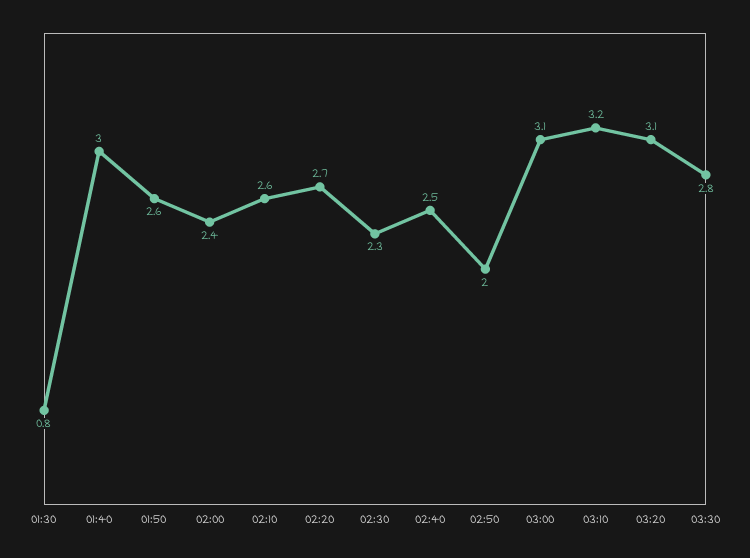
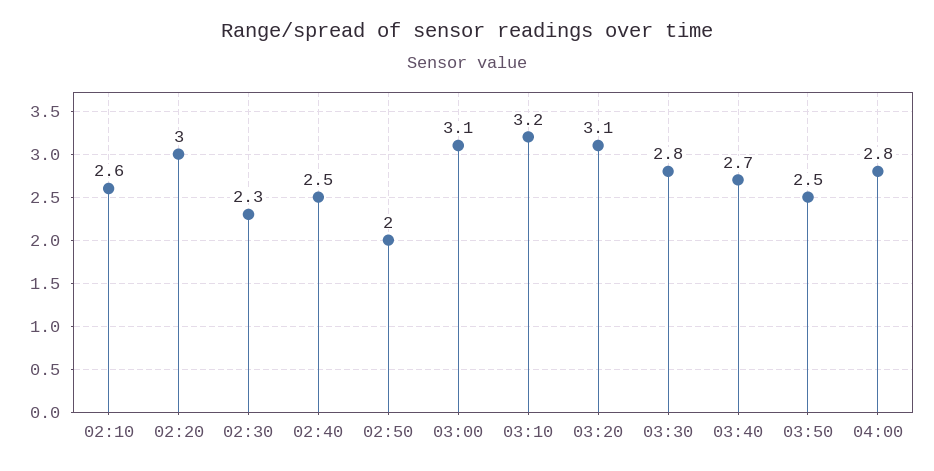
01:30: 0.8 -> none
01:40: 3 -> none
01:50: 2.6 -> none
02:00: 2.4 -> none
02:20: 2.7 -> 3
03:40: none -> 2.7
03:50: none -> 2.5
04:00: none -> 2.8

